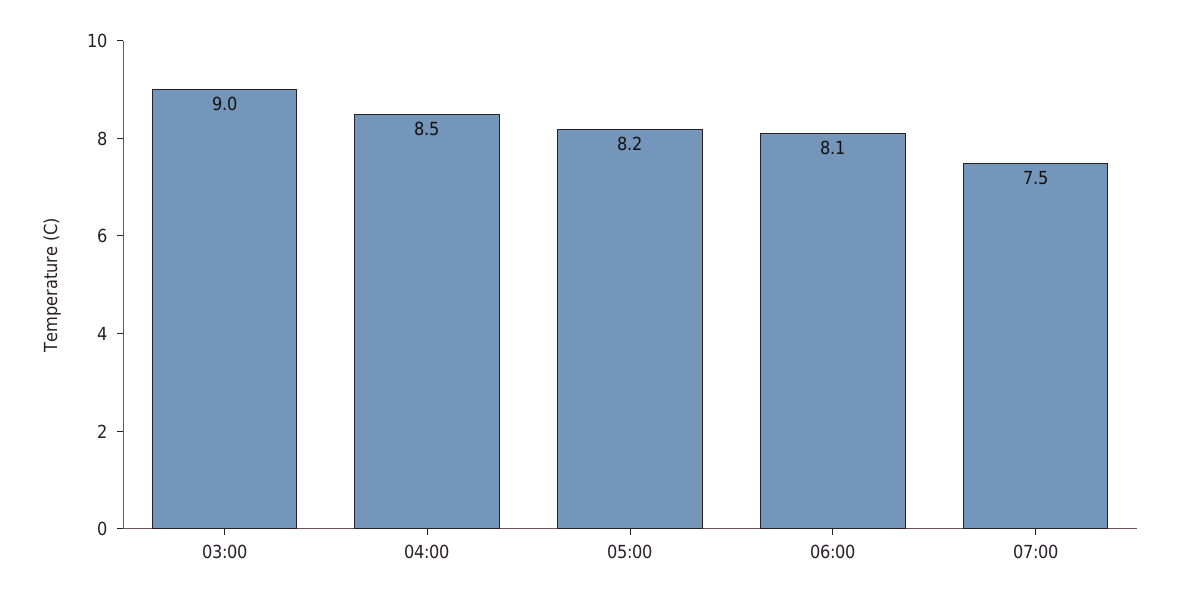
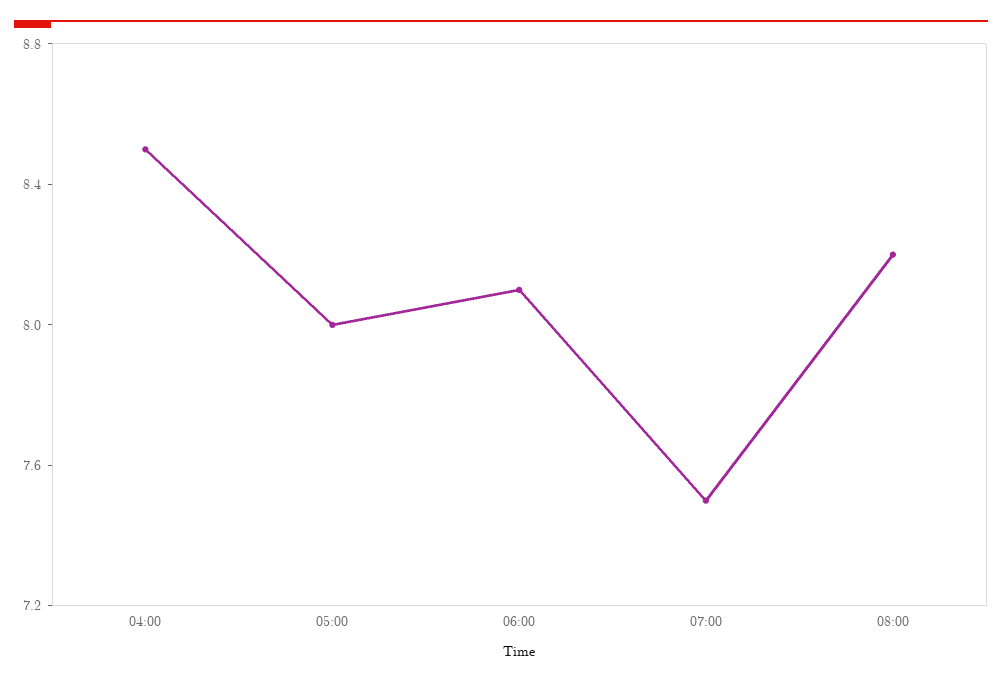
03:00: 9 -> none
05:00: 8.2 -> 8
08:00: none -> 8.2

